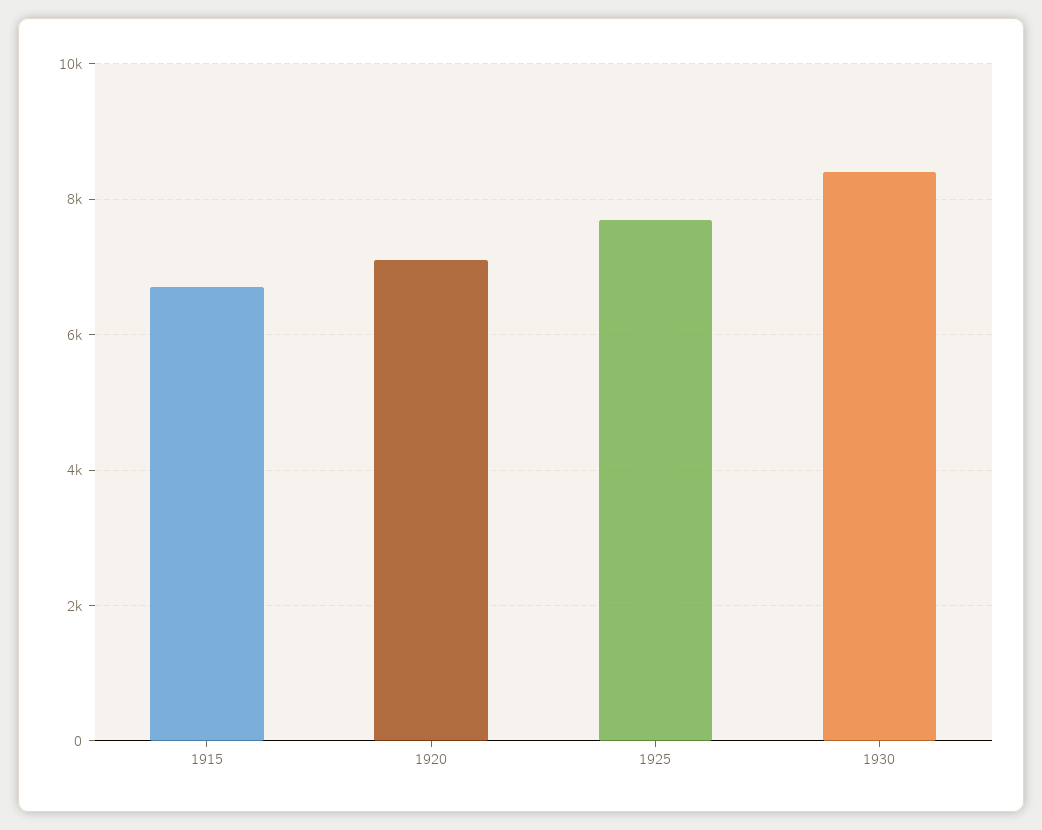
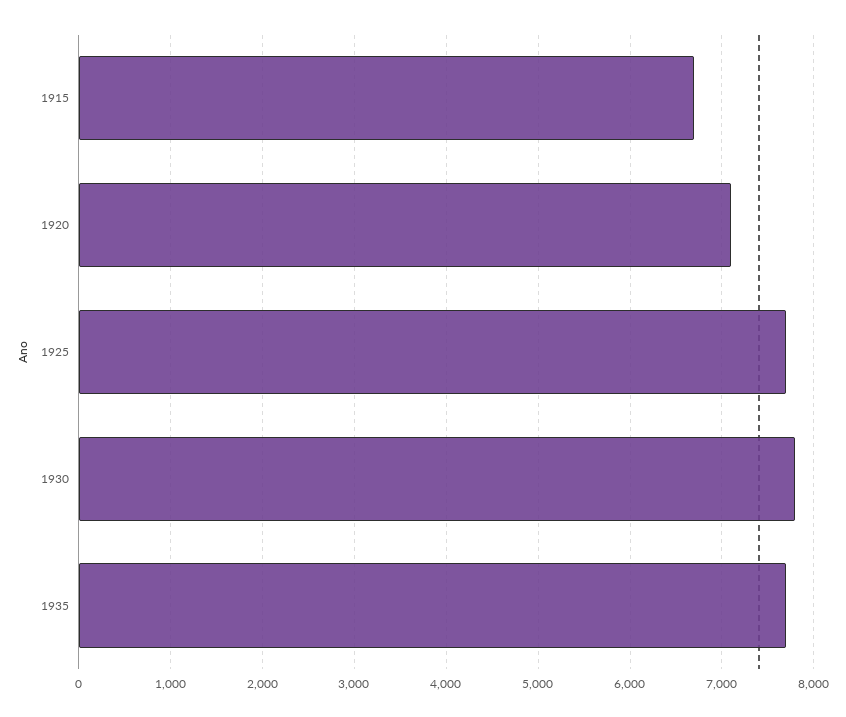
1930: 8400 -> 7800
1935: none -> 7700

